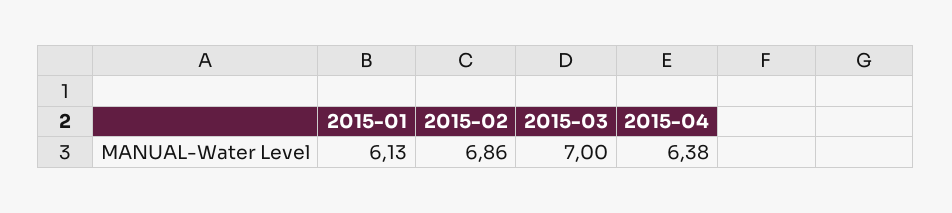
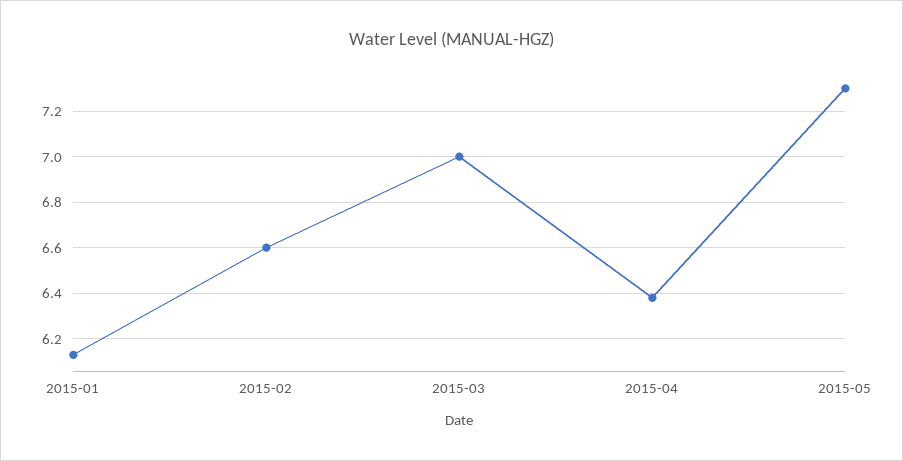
2015-02: 6.86 -> 6.6
2015-05: none -> 7.3

